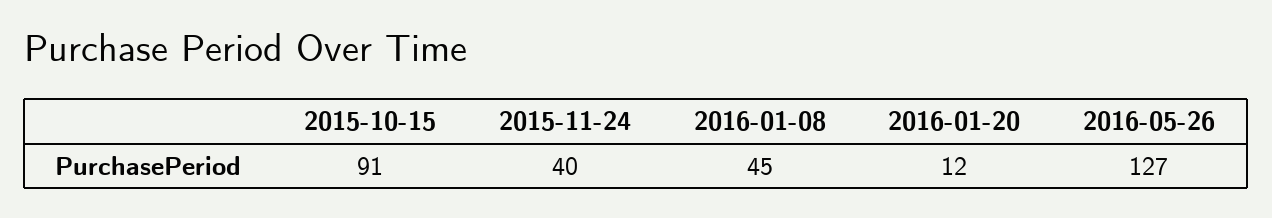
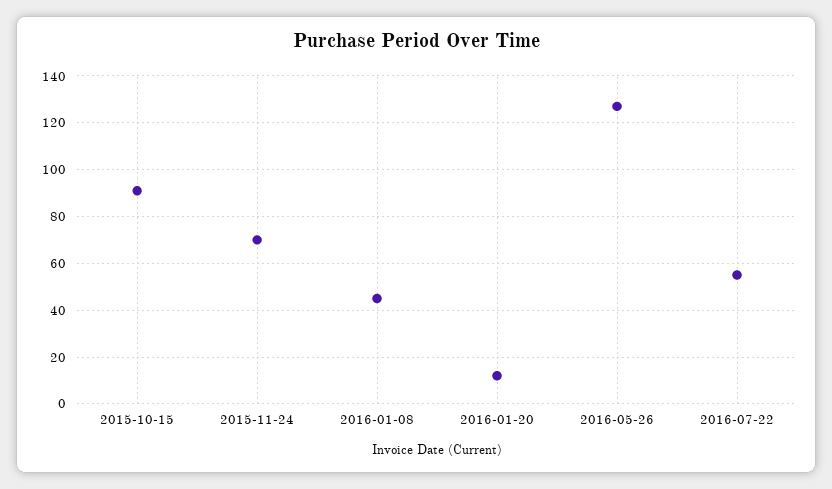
2015-11-24: 40 -> 70
2016-07-22: none -> 55

